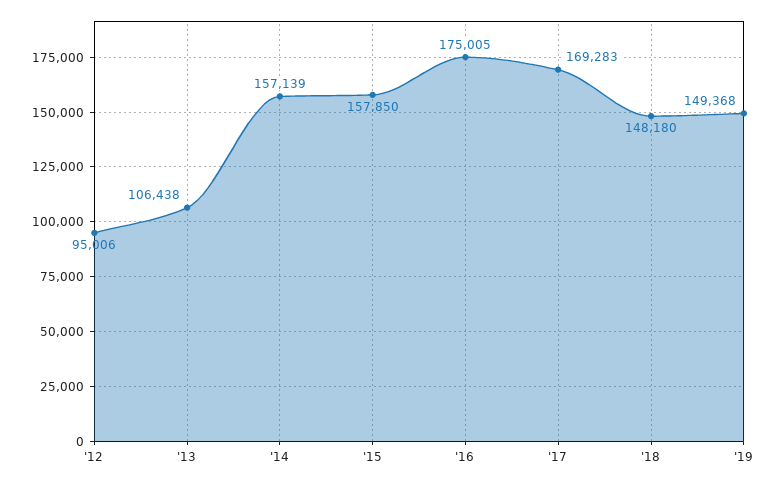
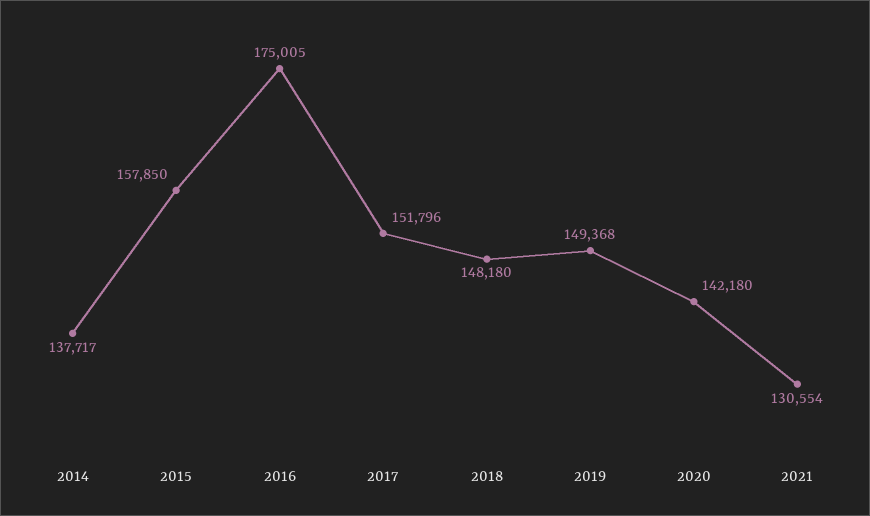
'12: 95006 -> none
'13: 106438 -> none
'14: 157139 -> 137717
'17: 169283 -> 151796
2020: none -> 142180
2021: none -> 130554

